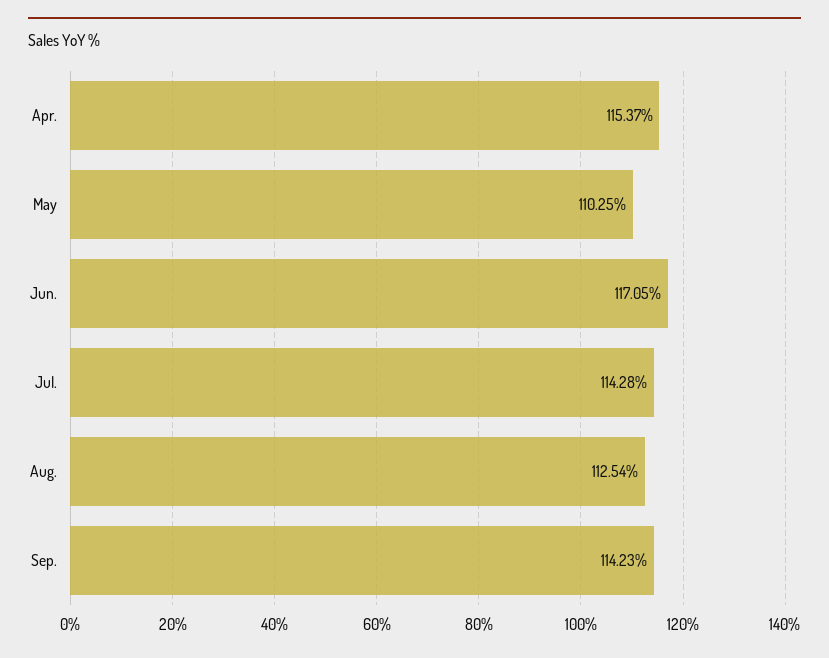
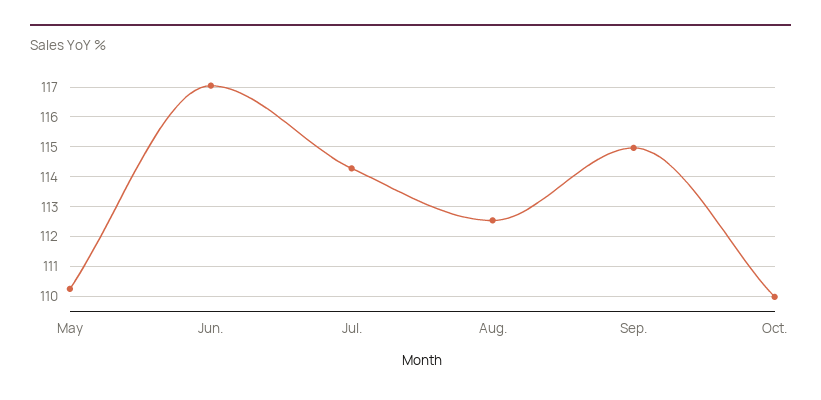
Apr.: 115.37 -> none
Sep.: 114.23 -> 115
Oct.: none -> 110

